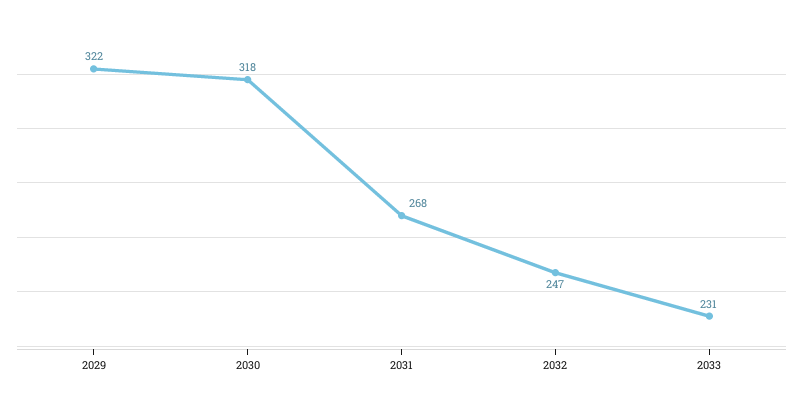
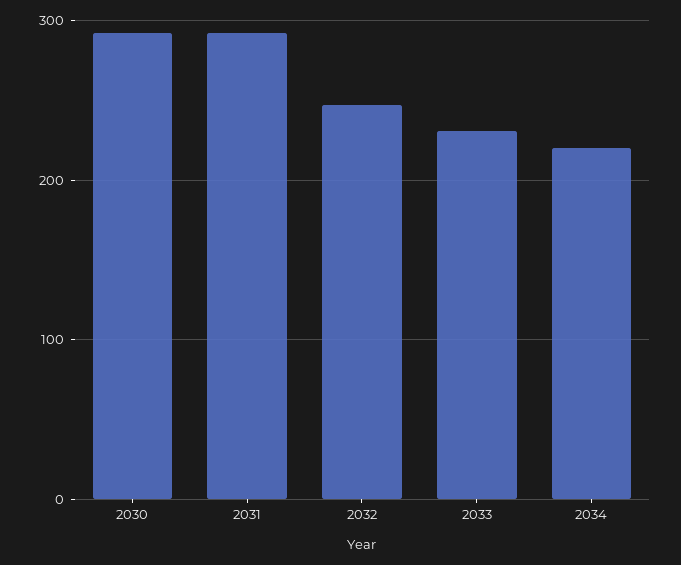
2029: 322 -> none
2030: 318 -> 290
2031: 268 -> 290
2034: none -> 220

